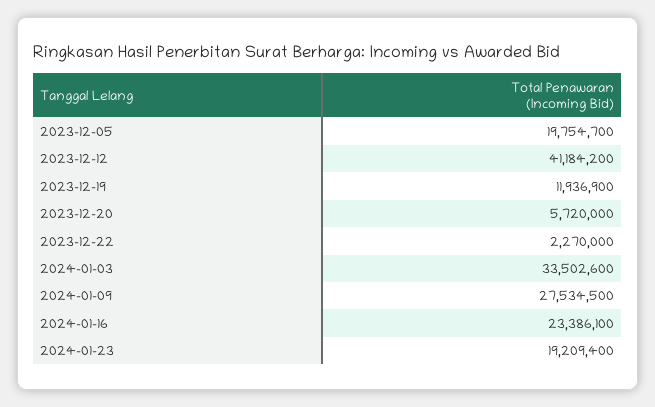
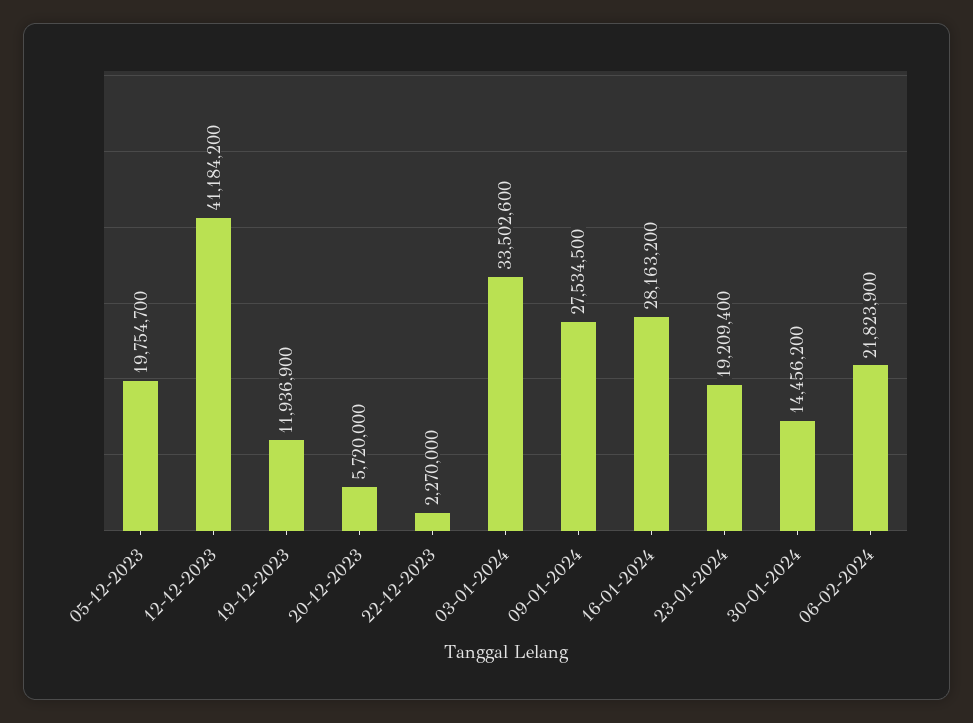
2024-01-16: 23386100 -> 28163200
30-01-2024: none -> 14456200
06-02-2024: none -> 21823900

